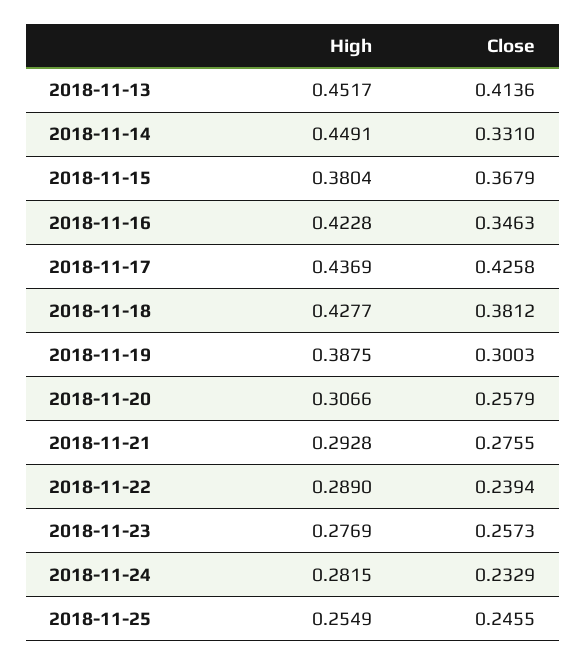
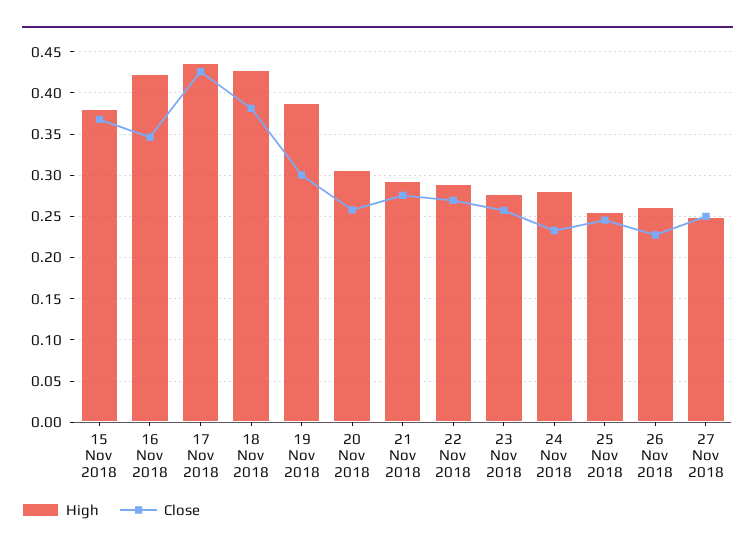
High, 2018-11-13: 0.4517 -> none
Close, 2018-11-13: 0.4136 -> none
High, 2018-11-14: 0.4491 -> none
Close, 2018-11-14: 0.331 -> none
Close, 2018-11-22: 0.2394 -> 0.27
High, 26 Nov 2018: none -> 0.26
Close, 26 Nov 2018: none -> 0.23
High, 27 Nov 2018: none -> 0.25
Close, 27 Nov 2018: none -> 0.25

